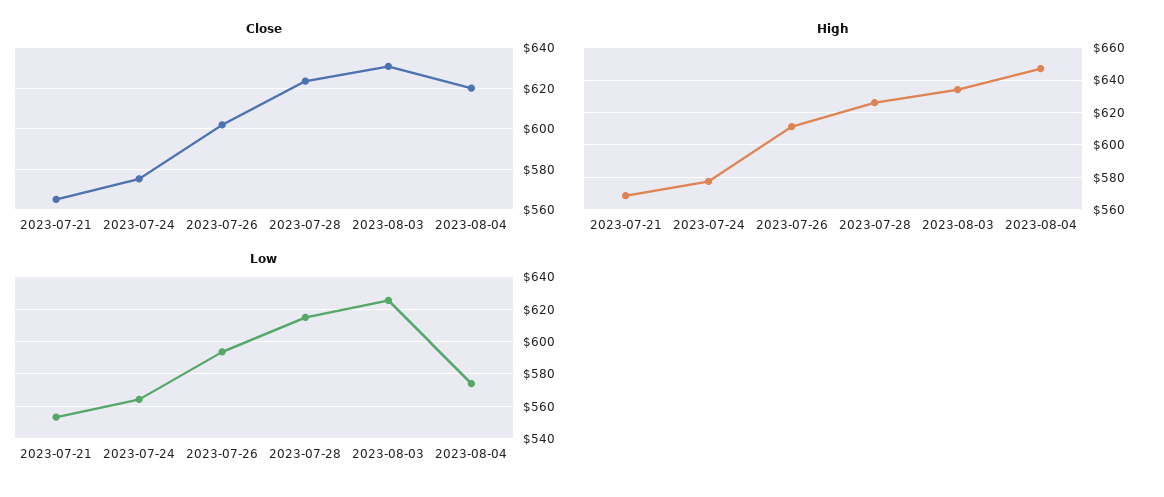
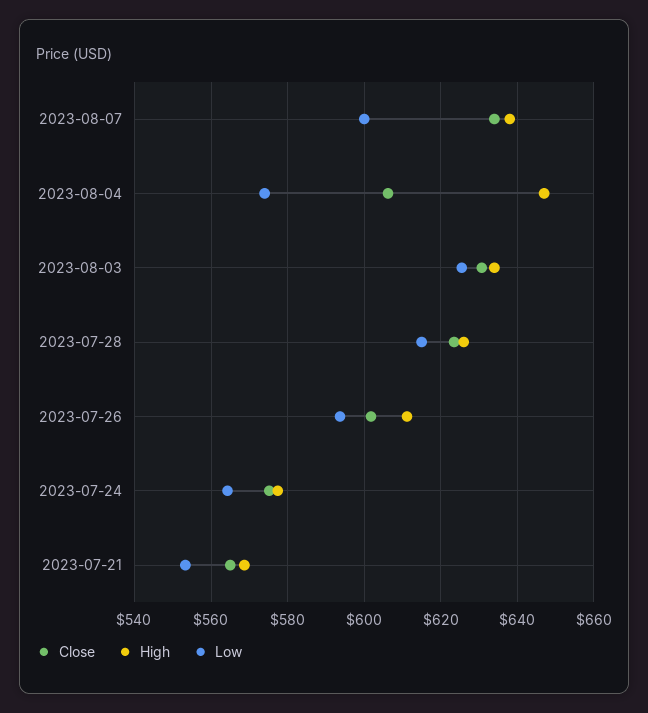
Close, 2023-08-04: 620 -> 606
Close, 2023-08-07: none -> 634
High, 2023-08-07: none -> 638
Low, 2023-08-07: none -> 600

